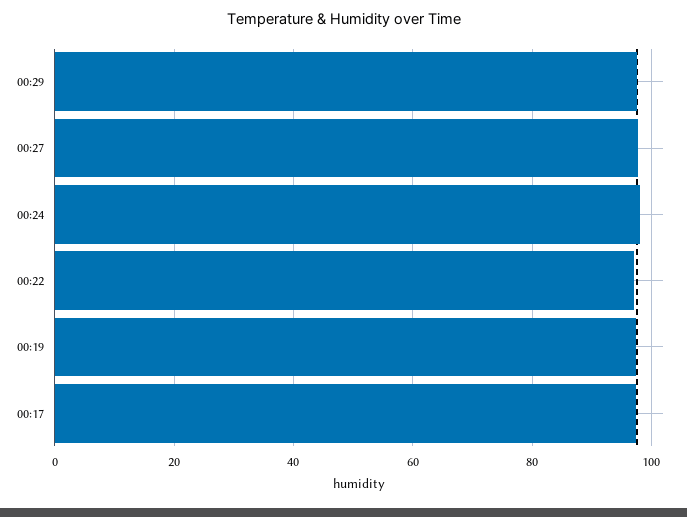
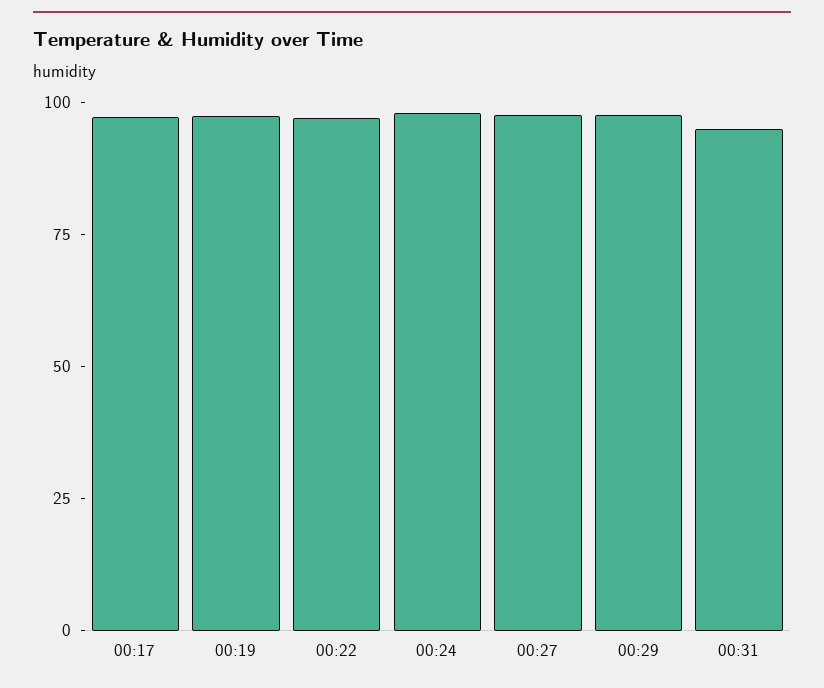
00:31: none -> 95

